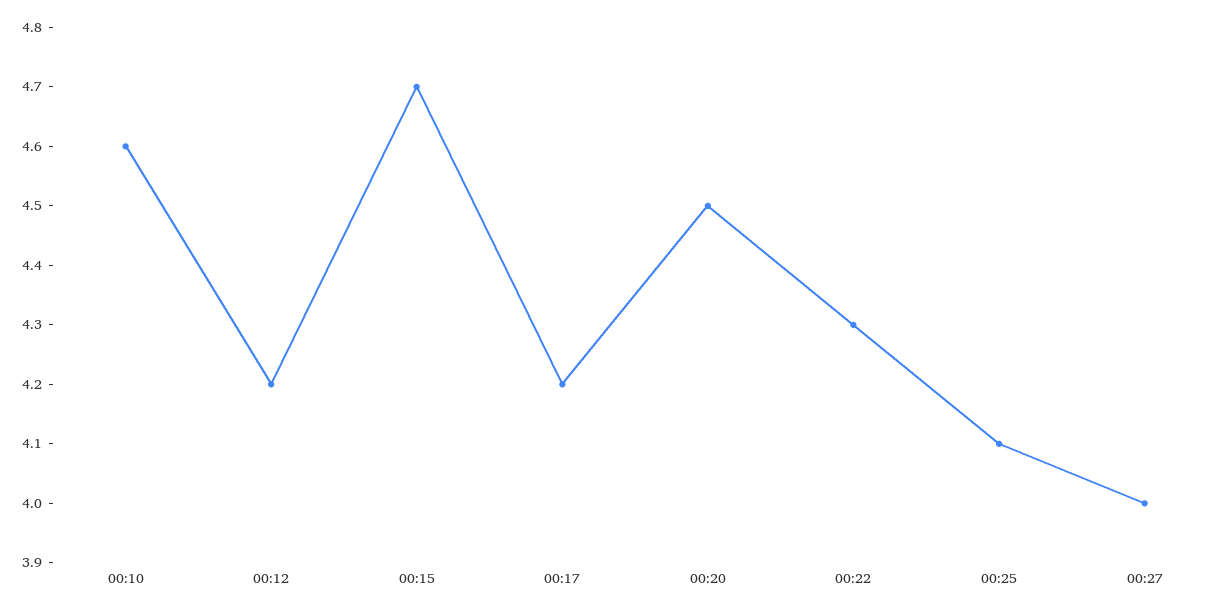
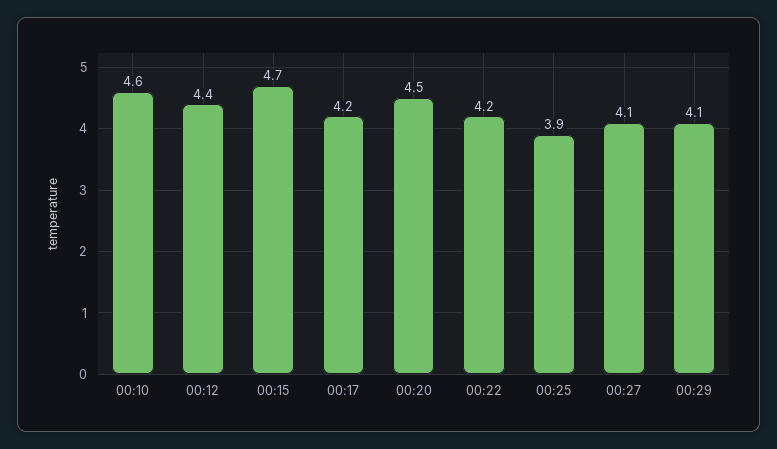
00:12: 4.2 -> 4.4
00:22: 4.3 -> 4.2
00:25: 4.1 -> 3.9
00:27: 4 -> 4.1
00:29: none -> 4.1

